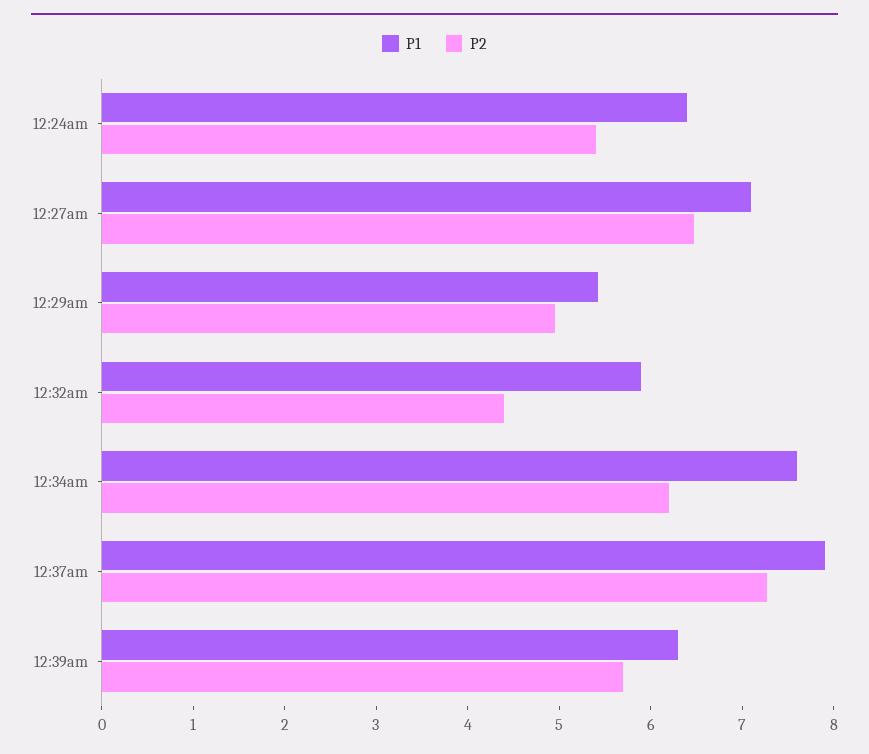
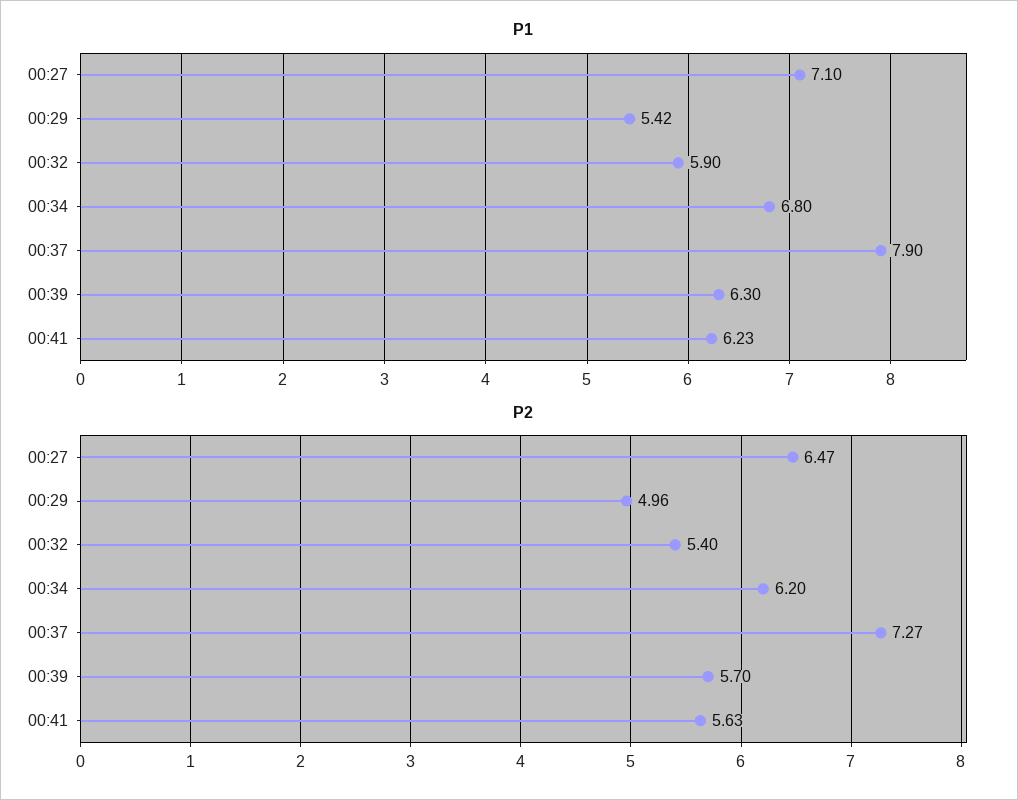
P1, 12:24am: 6.4 -> none
P2, 12:24am: 5.4 -> none
P2, 12:32am: 4.4 -> 5.4
P1, 12:34am: 7.6 -> 6.8
P1, 00:41: none -> 6.23
P2, 00:41: none -> 5.63

